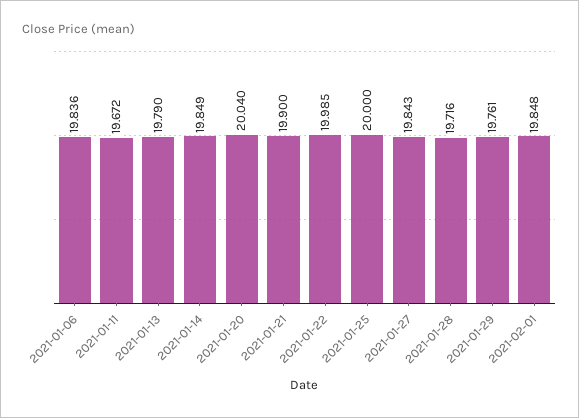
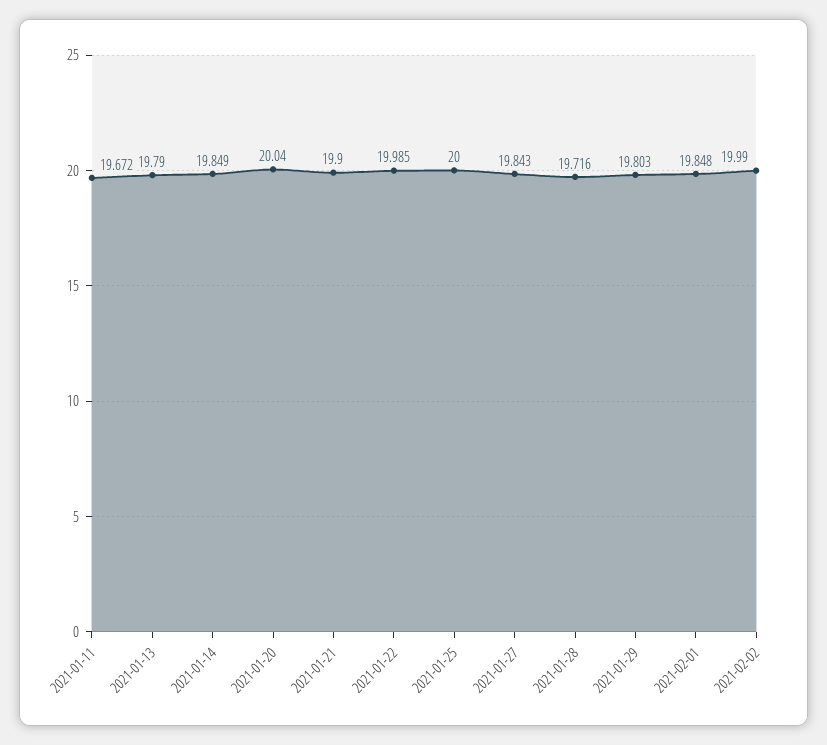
2021-01-06: 19.836 -> none
2021-01-29: 19.761 -> 19.803
2021-02-02: none -> 19.99

